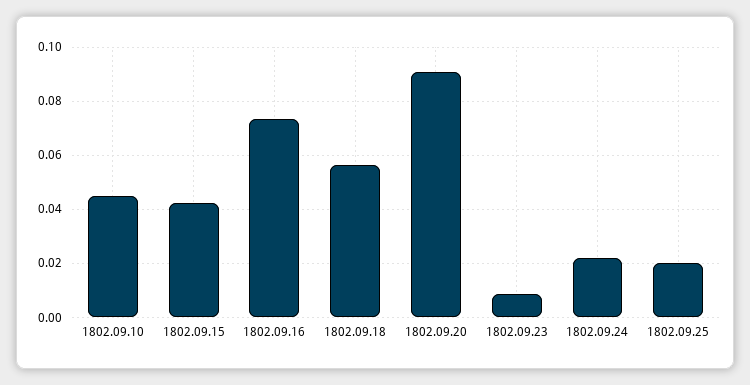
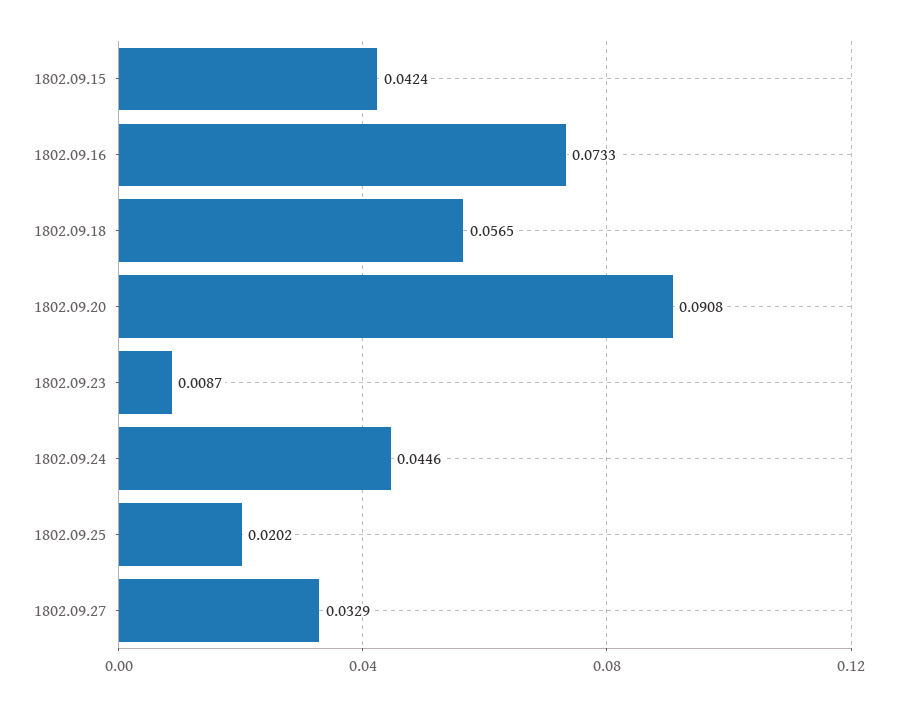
1802.09.10: 0.045 -> none
1802.09.24: 0.0225 -> 0.0446
1802.09.27: none -> 0.0329

